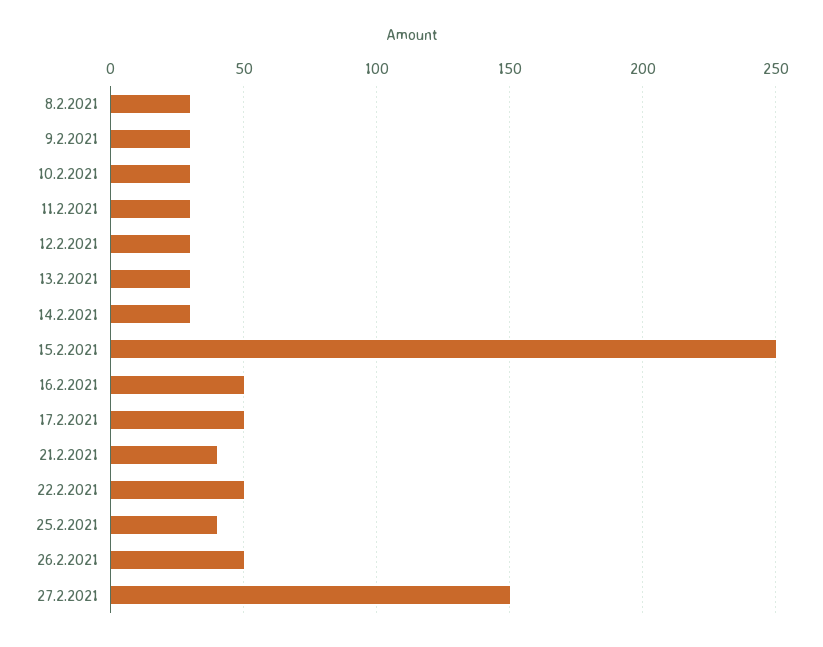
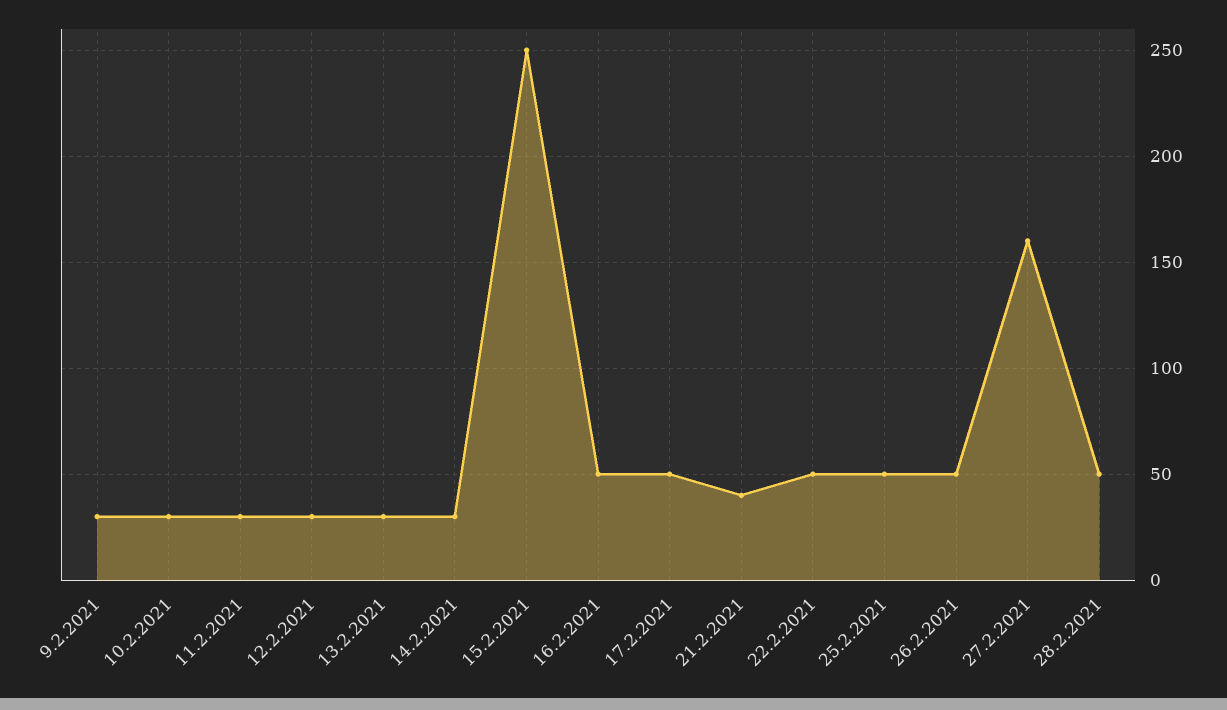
8.2.2021: 30 -> none
25.2.2021: 40 -> 50
27.2.2021: 150 -> 160
28.2.2021: none -> 50

